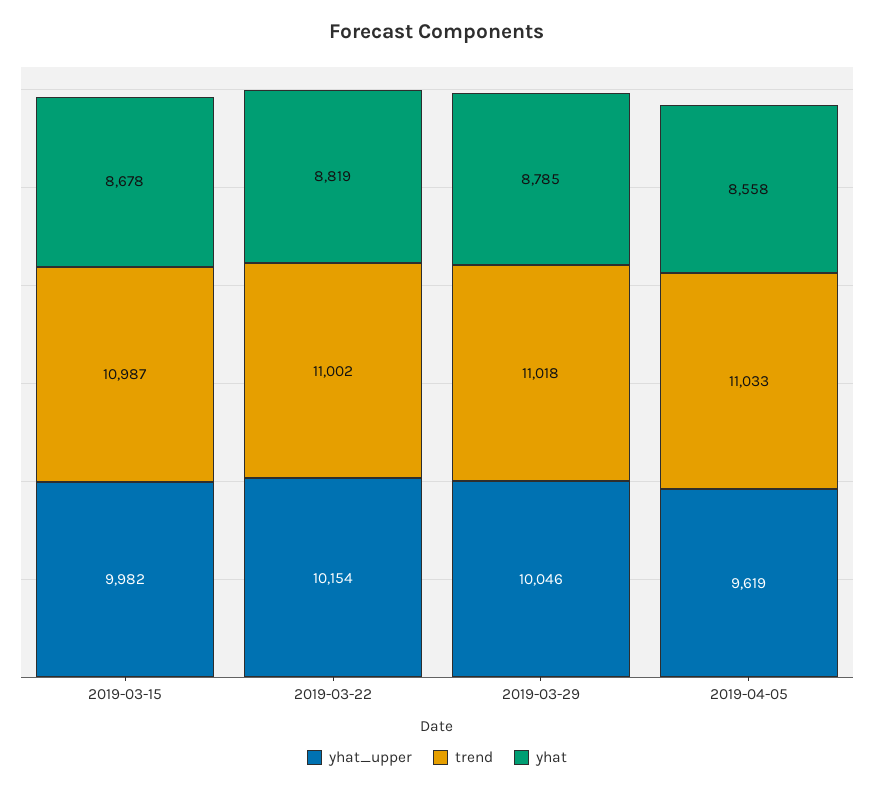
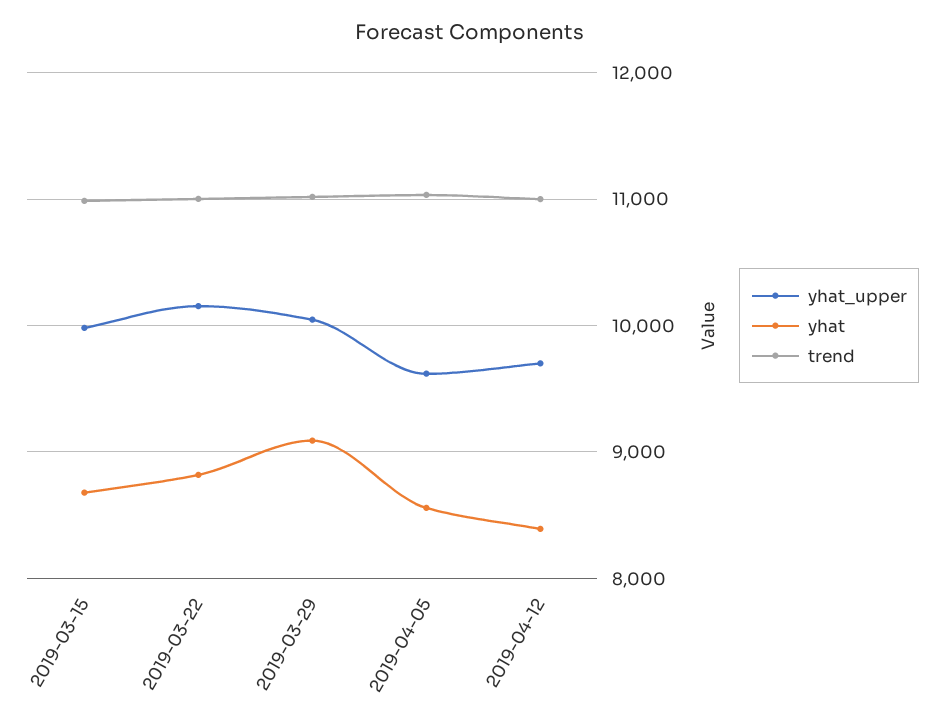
yhat, 2019-03-29: 8785 -> 9100
yhat_upper, 2019-04-12: none -> 9700
yhat, 2019-04-12: none -> 8400
trend, 2019-04-12: none -> 11000

